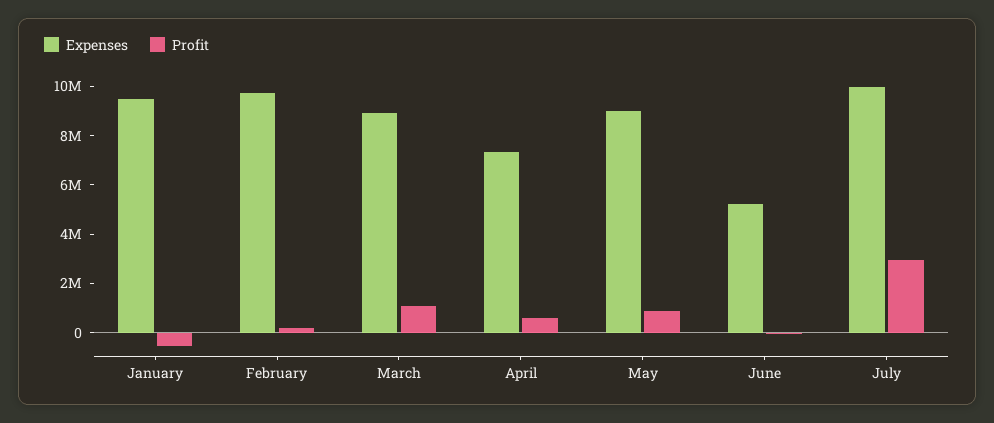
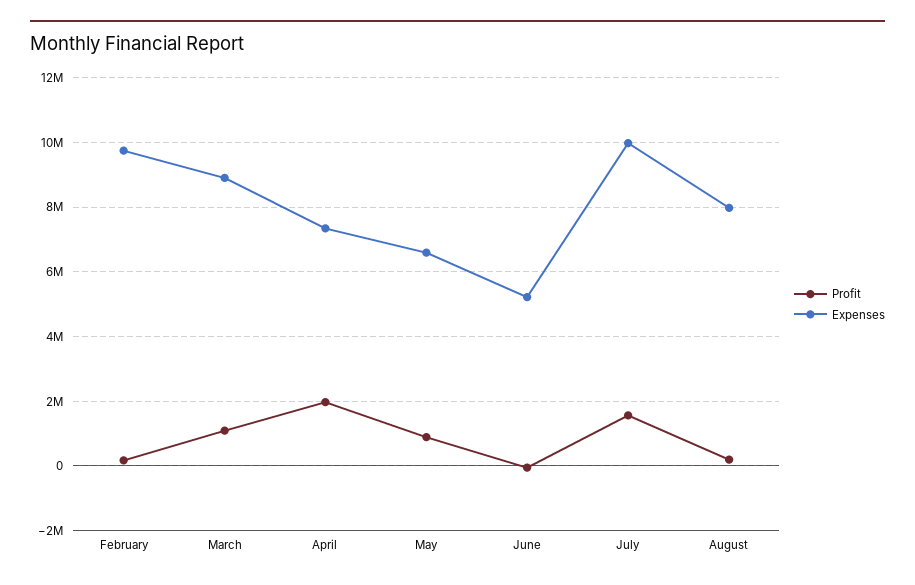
Expenses, January: 9500000 -> none
Profit, January: -500000 -> none
Profit, April: 500000 -> 2000000
Expenses, May: 9000000 -> 6600000
Profit, July: 3000000 -> 1600000
Profit, August: none -> 200000
Expenses, August: none -> 8000000

